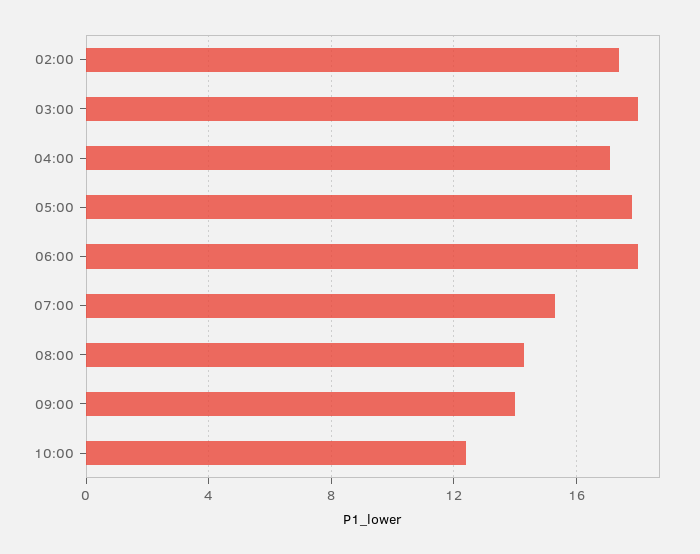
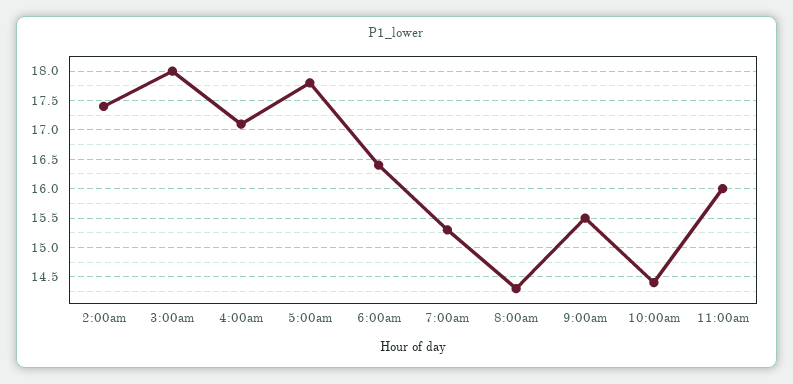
06:00: 18 -> 16.5
09:00: 14 -> 15.5
10:00: 12.5 -> 14.5
11:00am: none -> 16

